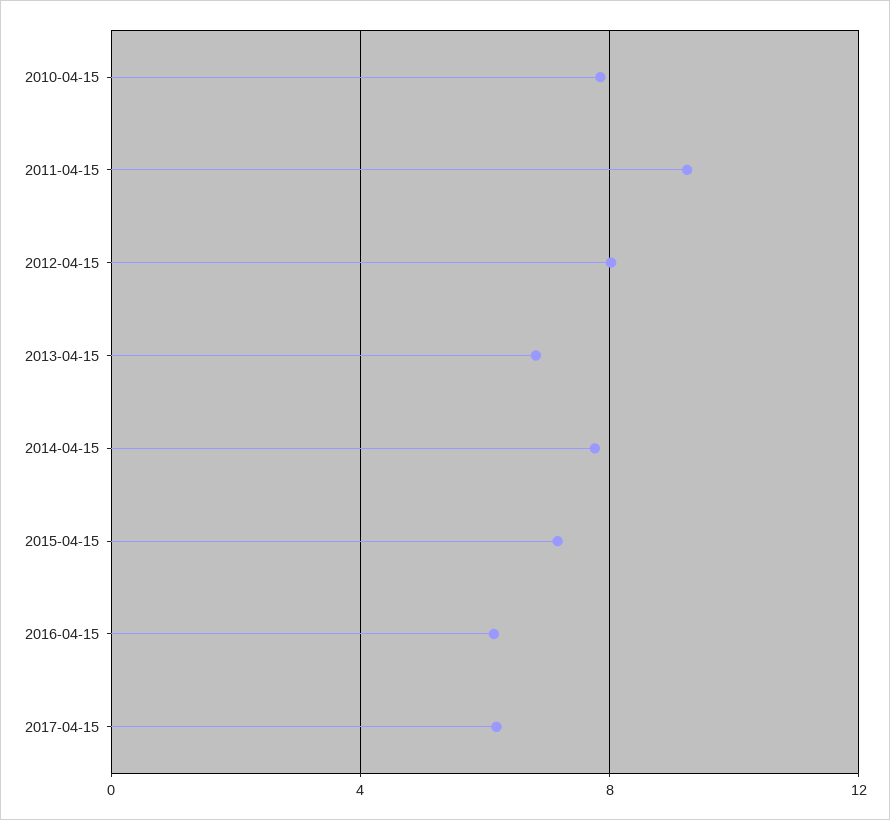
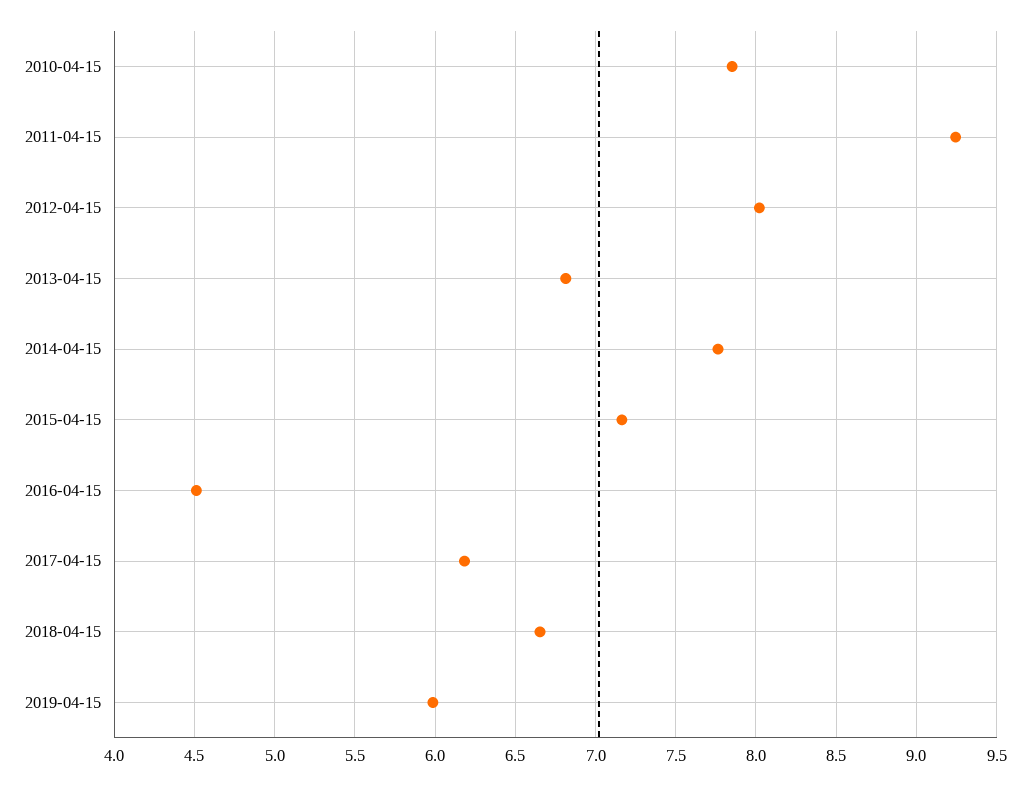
2016-04-15: 6 -> 4.5
2018-04-15: none -> 6.65
2019-04-15: none -> 6

